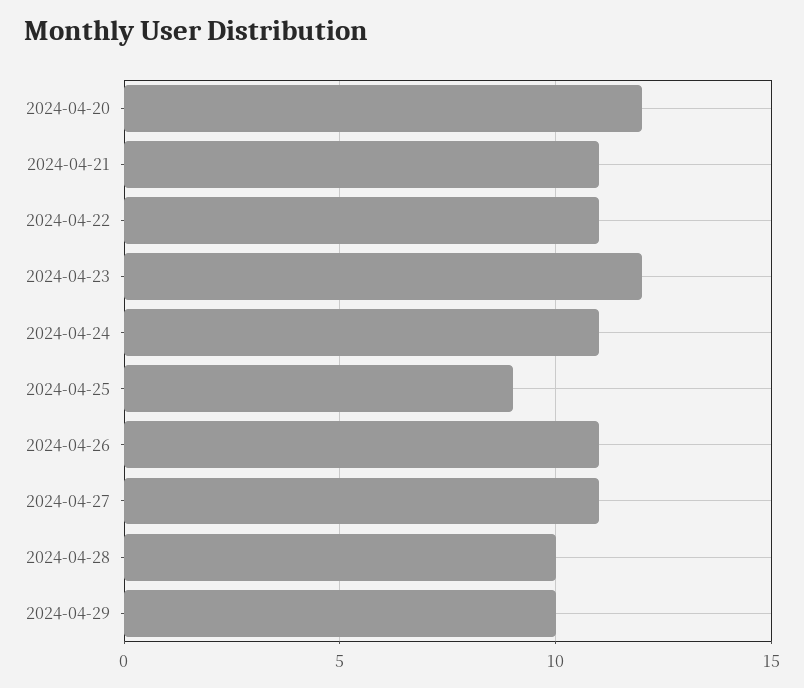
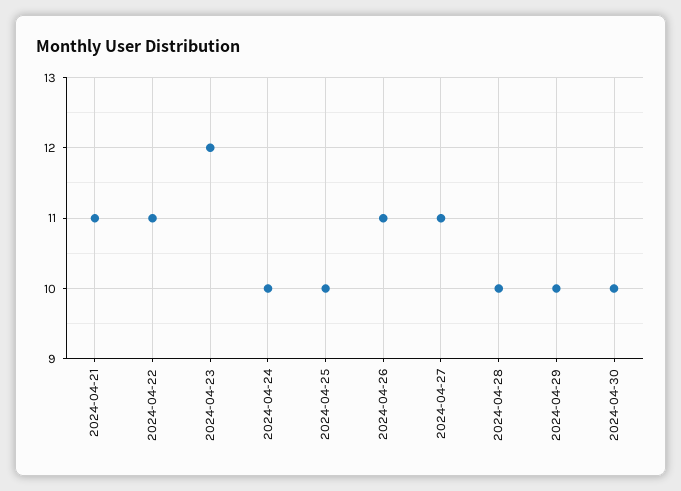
2024-04-20: 12 -> none
2024-04-24: 11 -> 10
2024-04-25: 9 -> 10
2024-04-30: none -> 10

